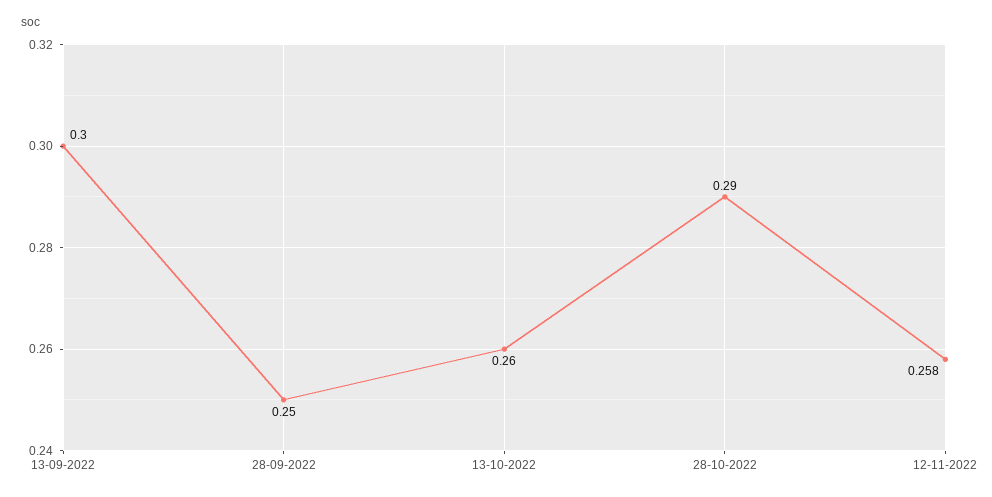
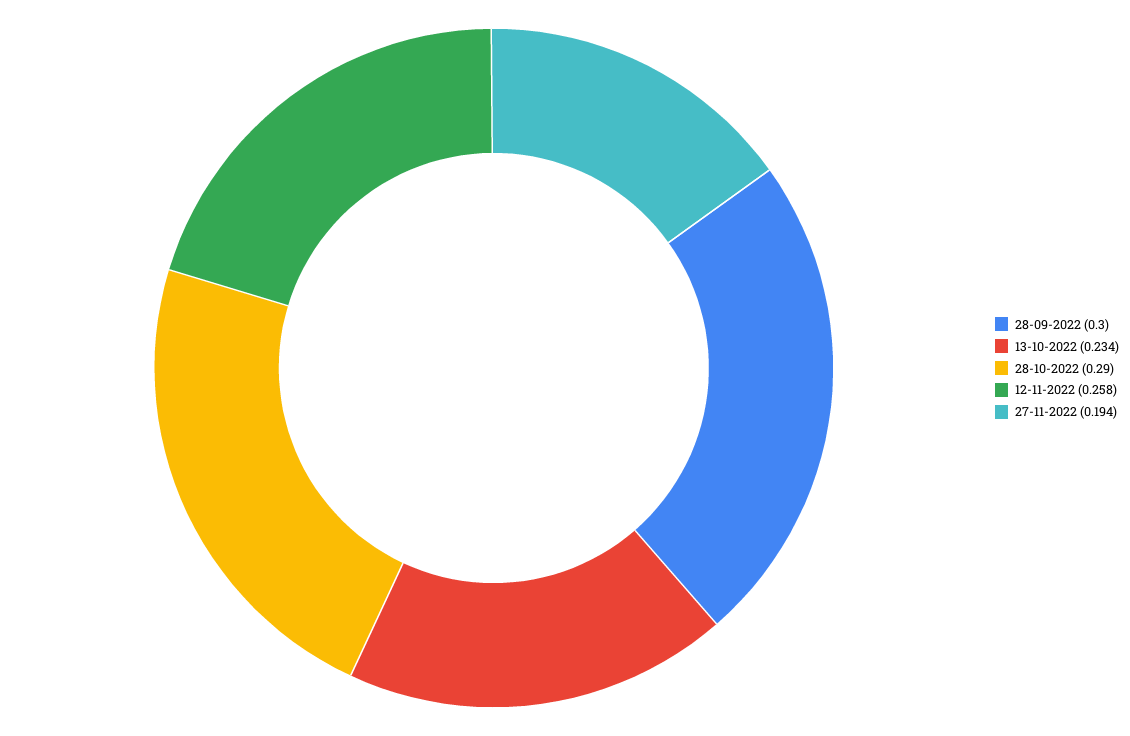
13-09-2022: 0.3 -> none
28-09-2022: 0.25 -> 0.3
13-10-2022: 0.26 -> 0.234
27-11-2022: none -> 0.194

